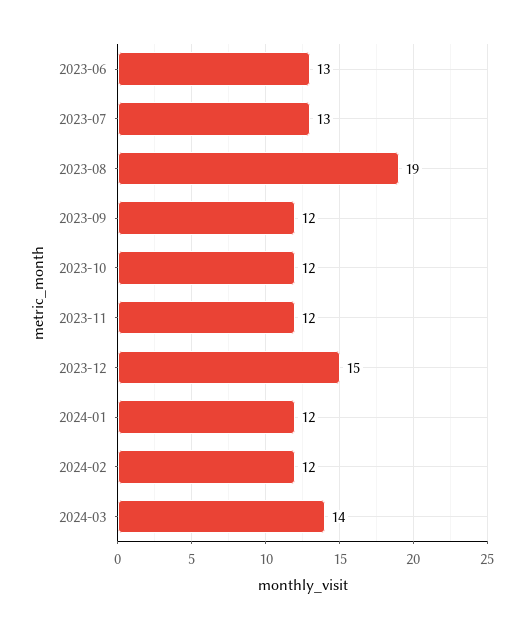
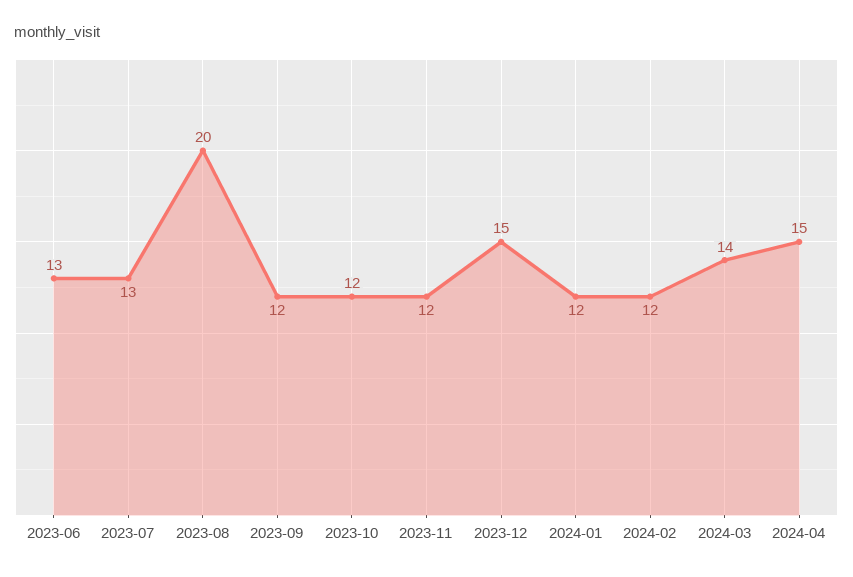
2023-08: 19 -> 20
2024-04: none -> 15

